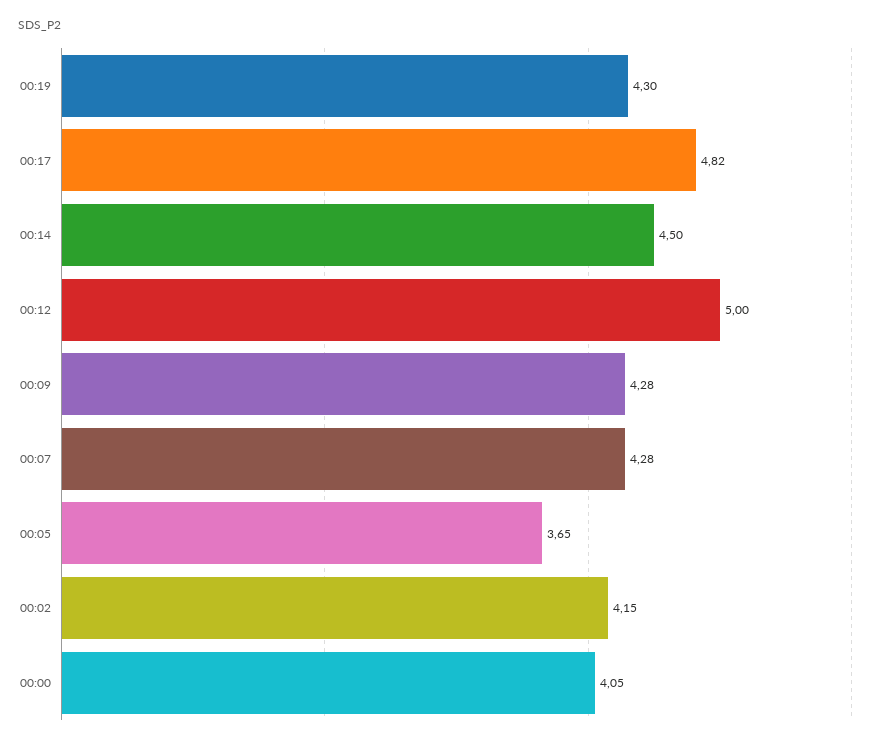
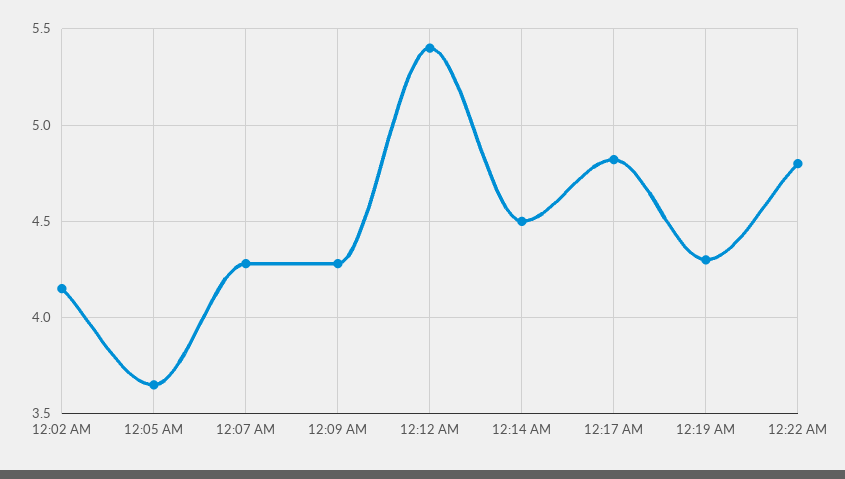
00:12: 5 -> 5.4
00:00: 4.05 -> none
12:22 AM: none -> 4.8

